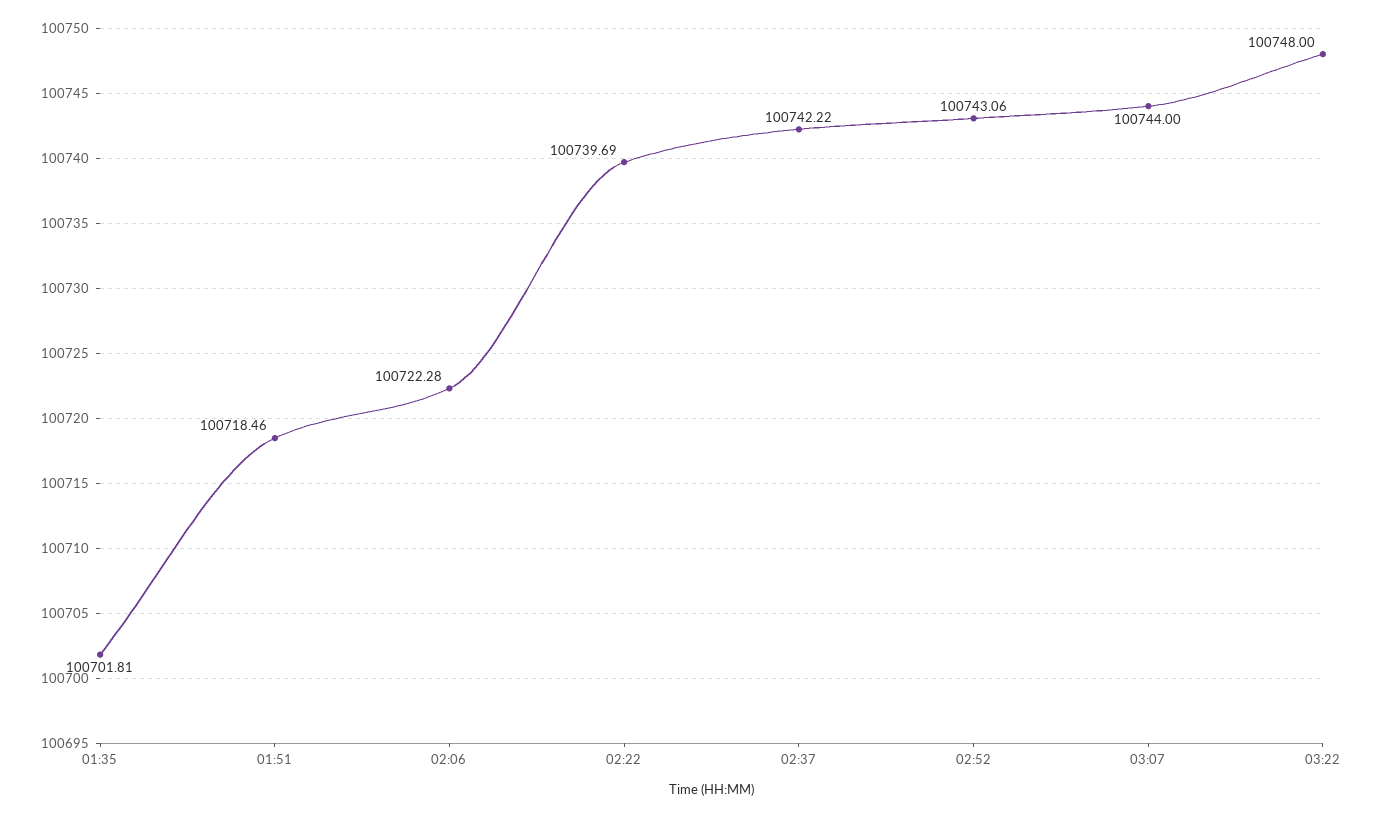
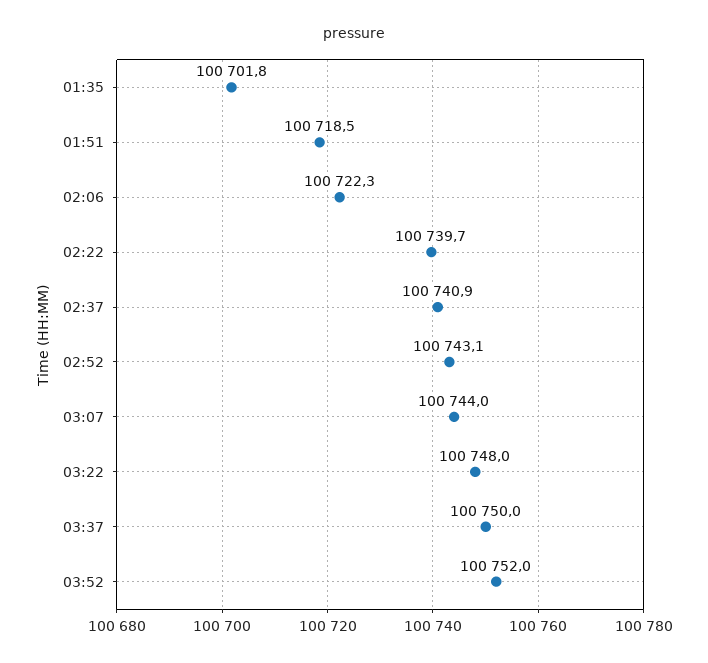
02:37: 100742.22 -> 100740.9
03:37: none -> 100750
03:52: none -> 100752

